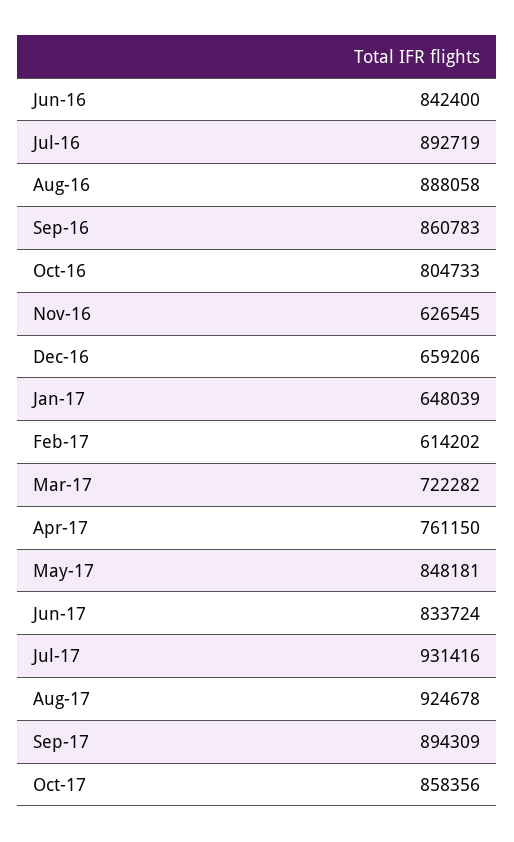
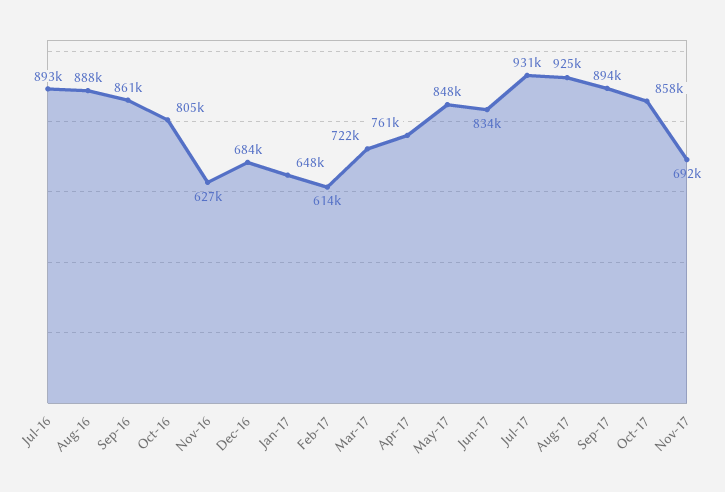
Jun-16: 842400 -> none
Dec-16: 659206 -> 684000
Nov-17: none -> 692000

